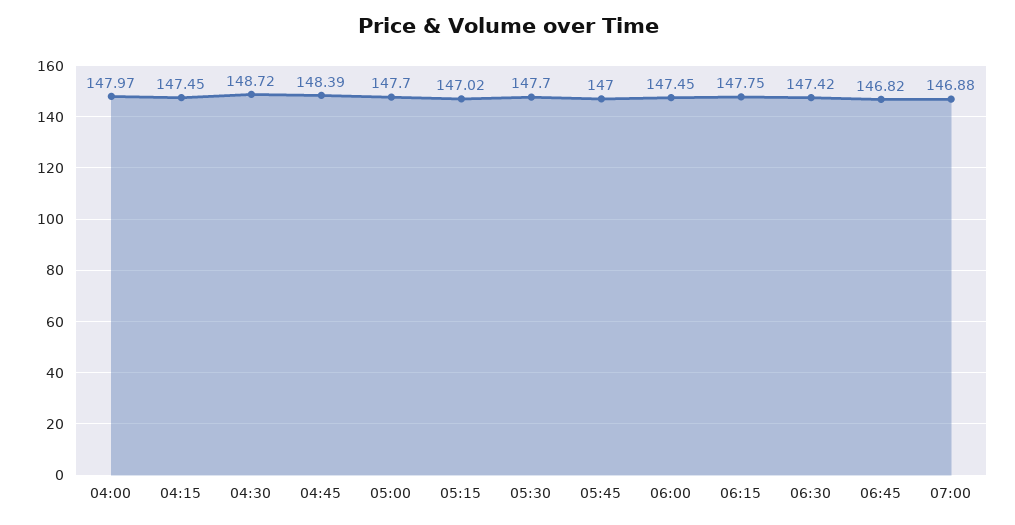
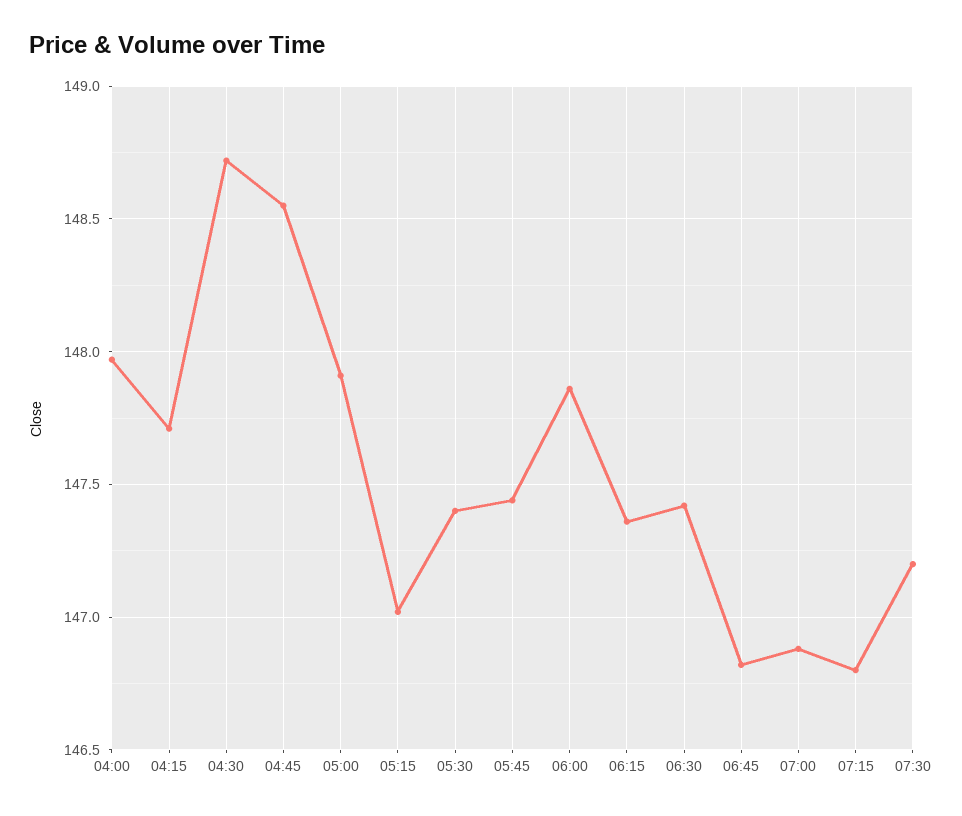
04:15: 147.45 -> 147.7
04:45: 148.39 -> 148.55
05:00: 147.7 -> 147.9
05:30: 147.7 -> 147.4
05:45: 147 -> 147.45
06:00: 147.45 -> 147.85
06:15: 147.75 -> 147.35
07:15: none -> 146.8
07:30: none -> 147.2

